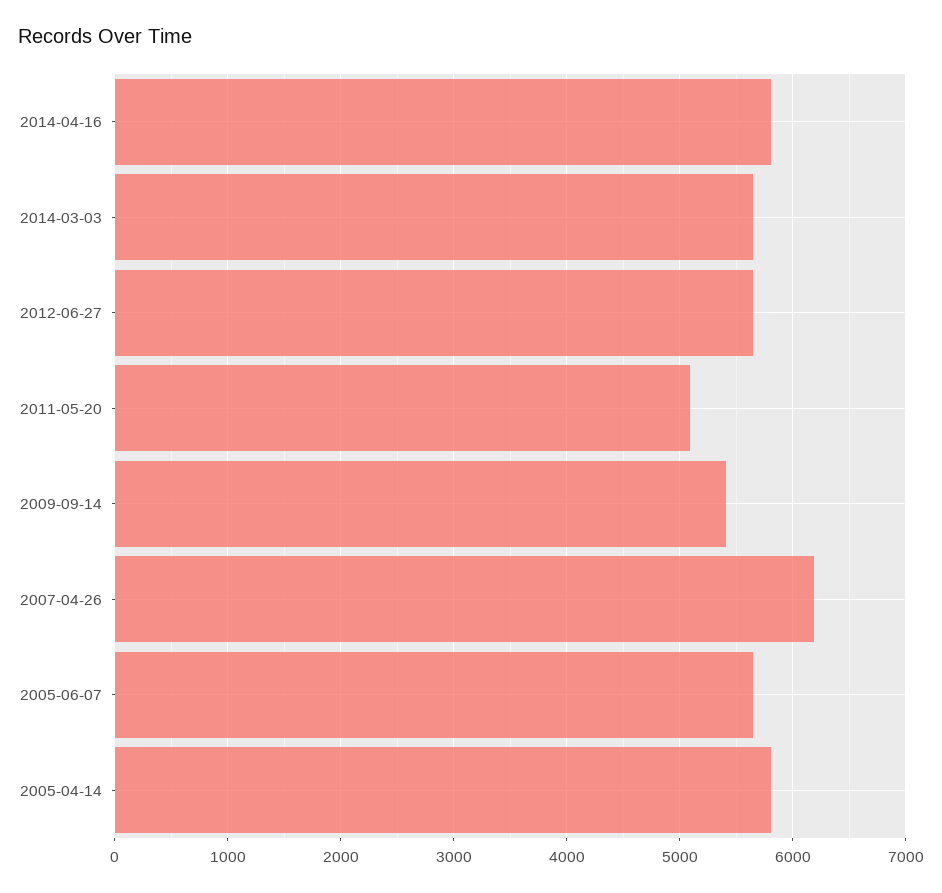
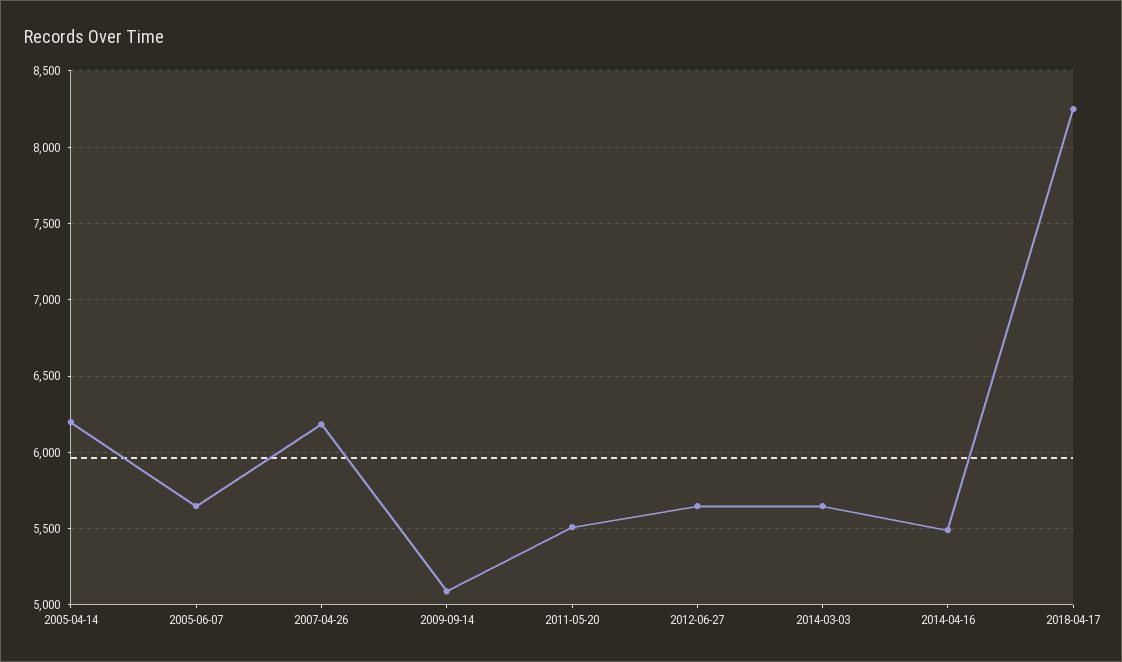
2014-04-16: 5800 -> 5500
2011-05-20: 5100 -> 5500
2009-09-14: 5400 -> 5100
2005-04-14: 5800 -> 6200
2018-04-17: none -> 8250

